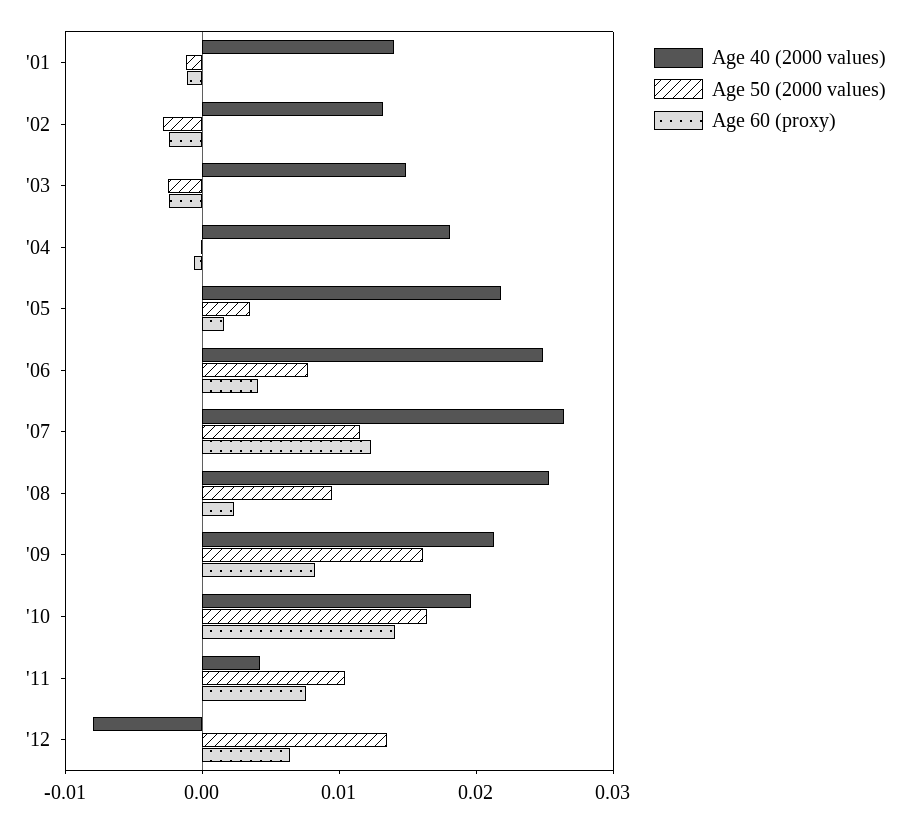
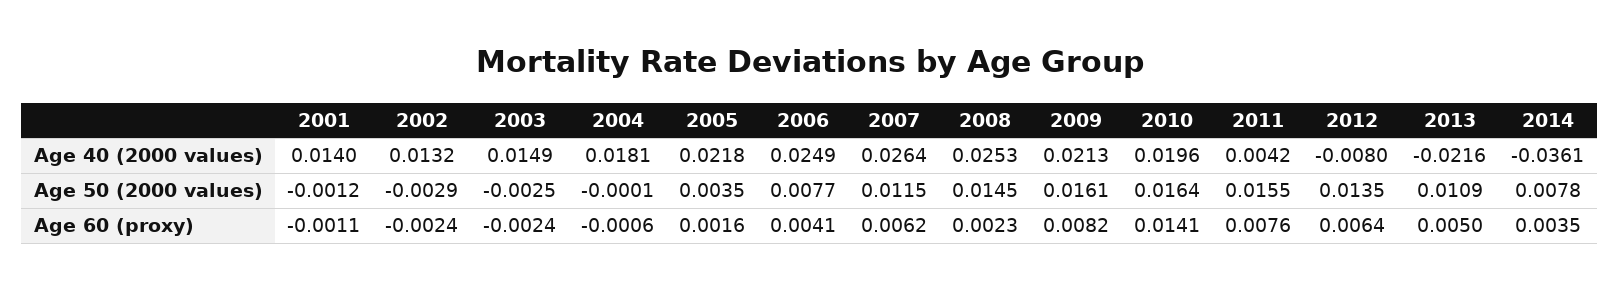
Age 60 (proxy), '07: 0.012 -> 0.0062
Age 50 (2000 values), '08: 0.01 -> 0.0145
Age 50 (2000 values), '11: 0.01 -> 0.0155
Age 40 (2000 values), 2013: none -> -0.0216
Age 40 (2000 values), 2014: none -> -0.0361
Age 50 (2000 values), 2013: none -> 0.0109
Age 50 (2000 values), 2014: none -> 0.0078
Age 60 (proxy), 2013: none -> 0.005
Age 60 (proxy), 2014: none -> 0.0035

